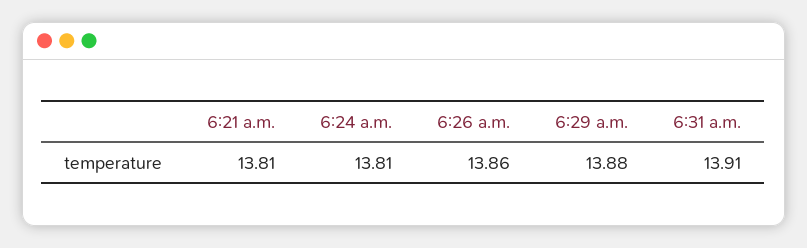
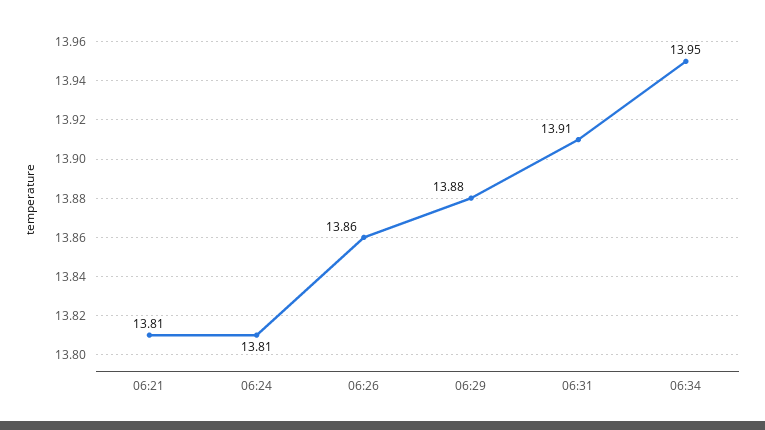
06:34: none -> 13.95

